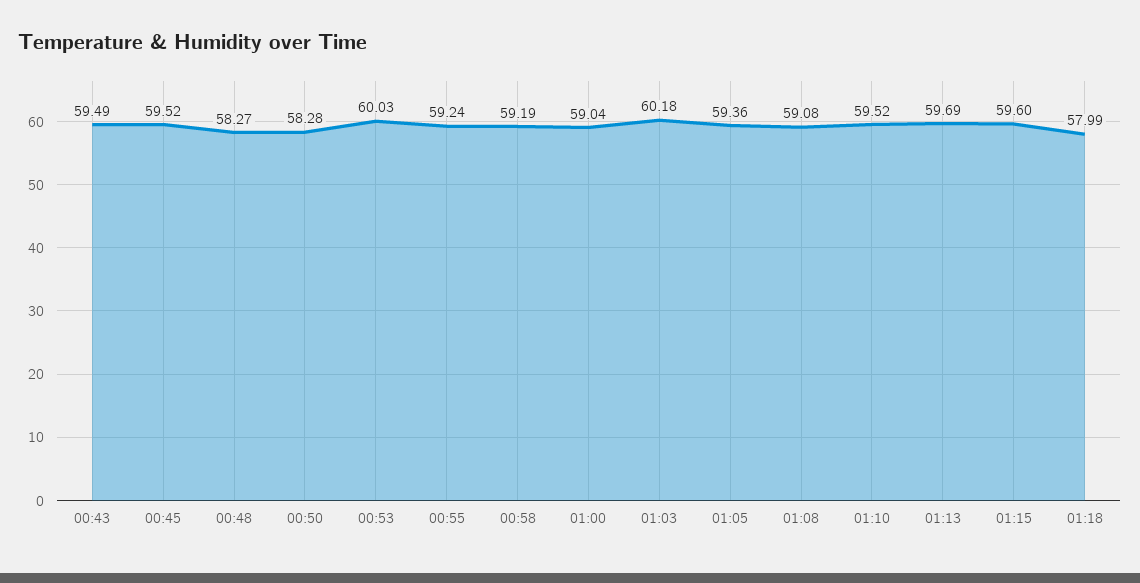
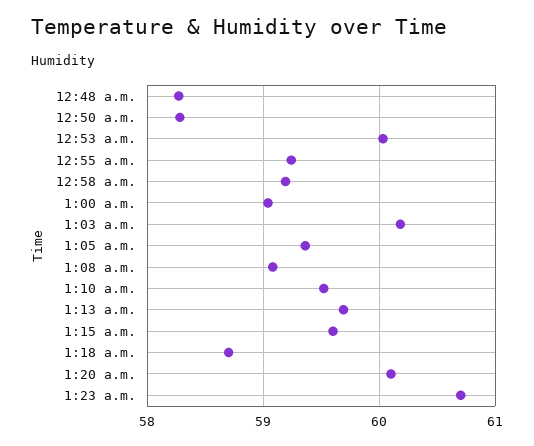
00:43: 59.49 -> none
00:45: 59.52 -> none
01:18: 57.99 -> 58.7
1:20 a.m.: none -> 60.1
1:23 a.m.: none -> 60.7

